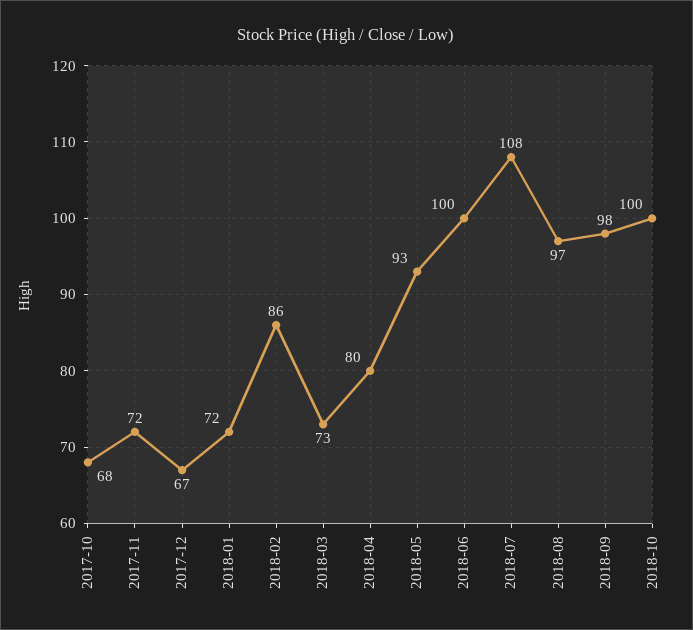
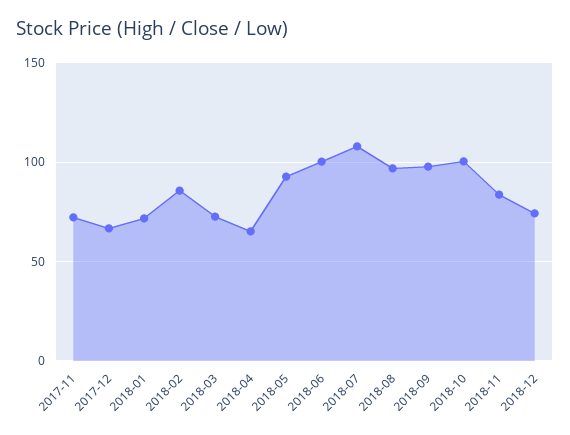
2017-10: 68 -> none
2018-04: 80 -> 65
2018-11: none -> 85
2018-12: none -> 75

